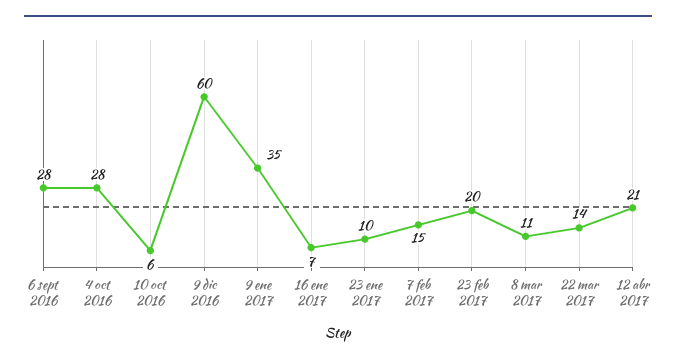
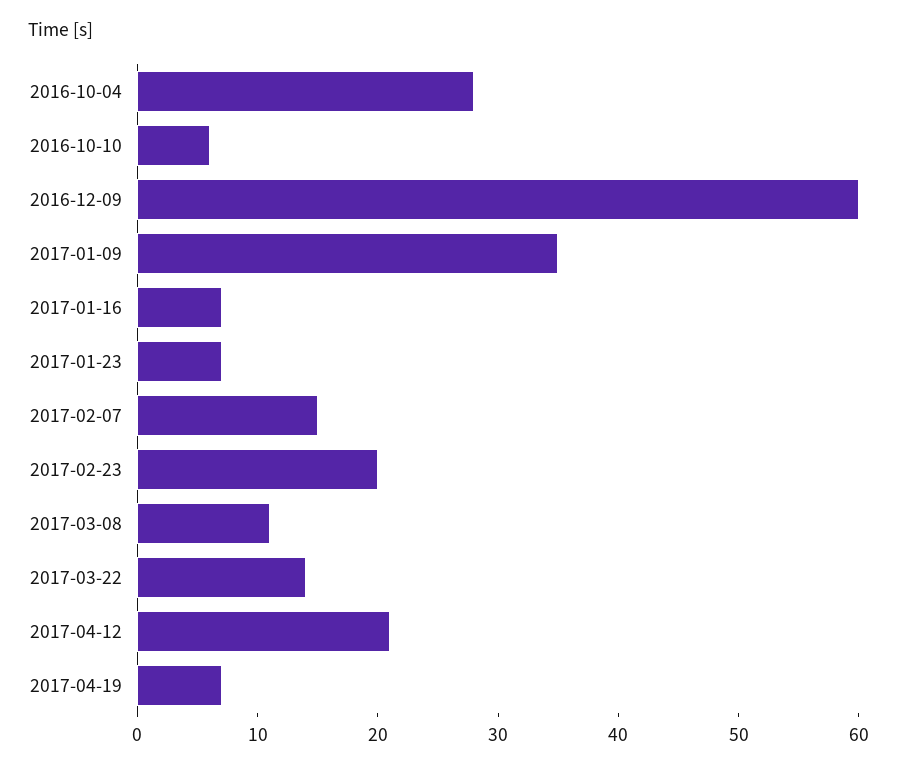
6 sept 2016: 28 -> none
23 ene 2017: 10 -> 7
2017-04-19: none -> 7

